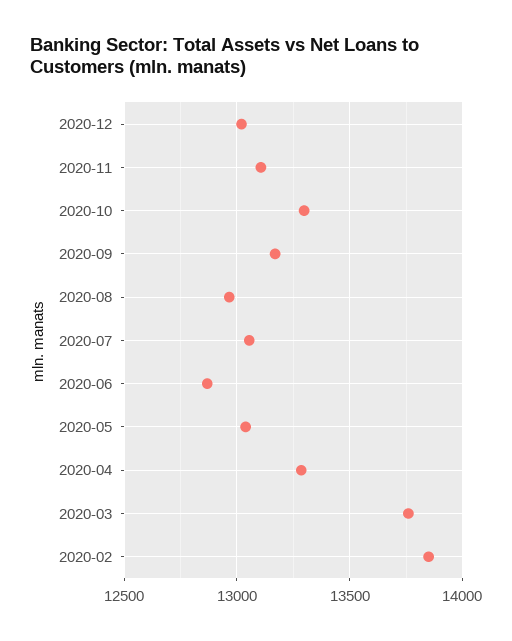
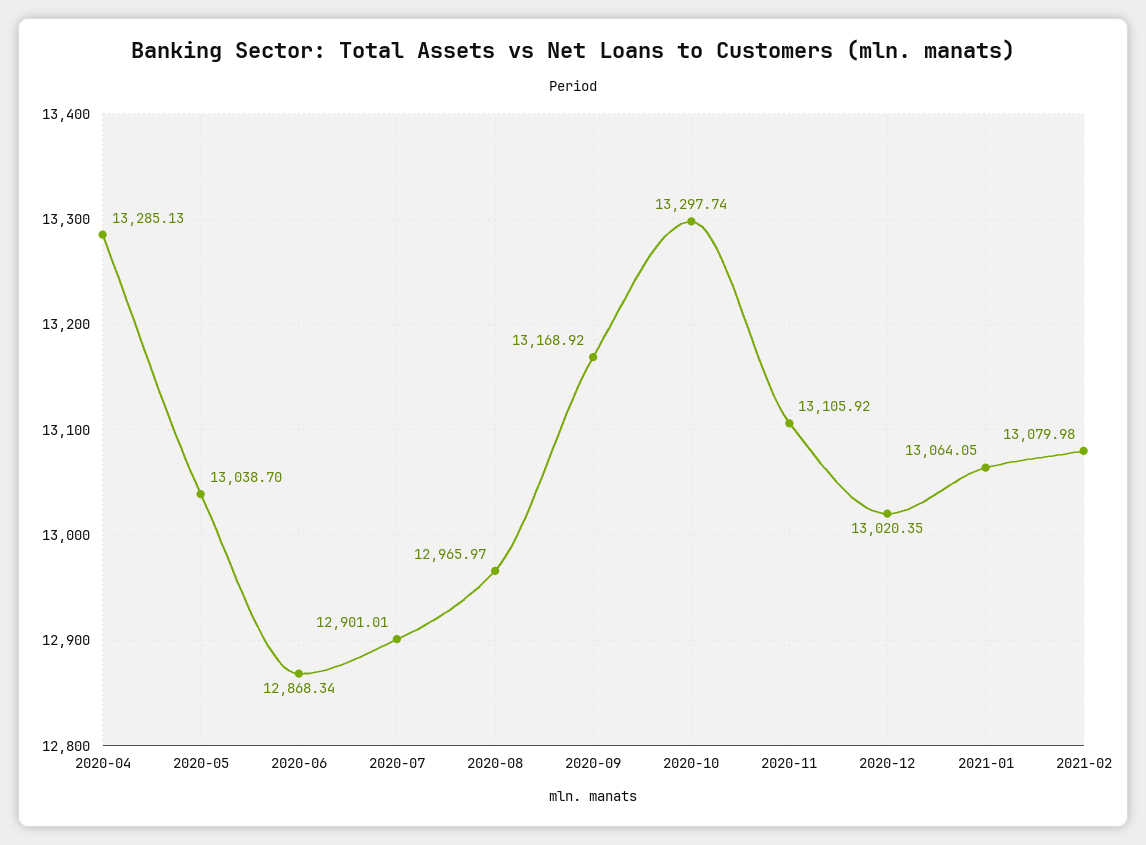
2020-07: 13050 -> 12901.01
2020-03: 13750 -> none
2020-02: 13850 -> none
2021-01: none -> 13064.05
2021-02: none -> 13079.98

